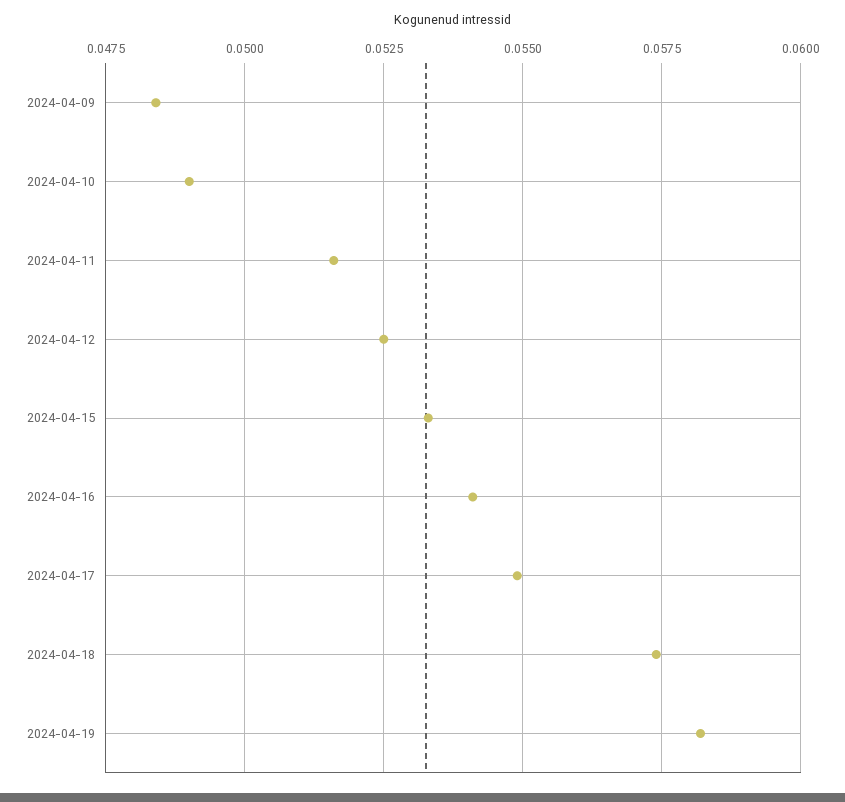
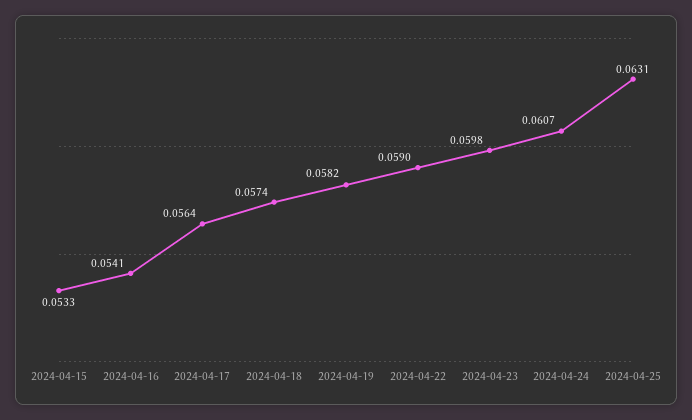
2024-04-09: 0.0485 -> none
2024-04-10: 0.049 -> none
2024-04-11: 0.0515 -> none
2024-04-12: 0.0525 -> none
2024-04-17: 0.055 -> 0.0564
2024-04-22: none -> 0.059
2024-04-23: none -> 0.0598
2024-04-24: none -> 0.0607
2024-04-25: none -> 0.0631

